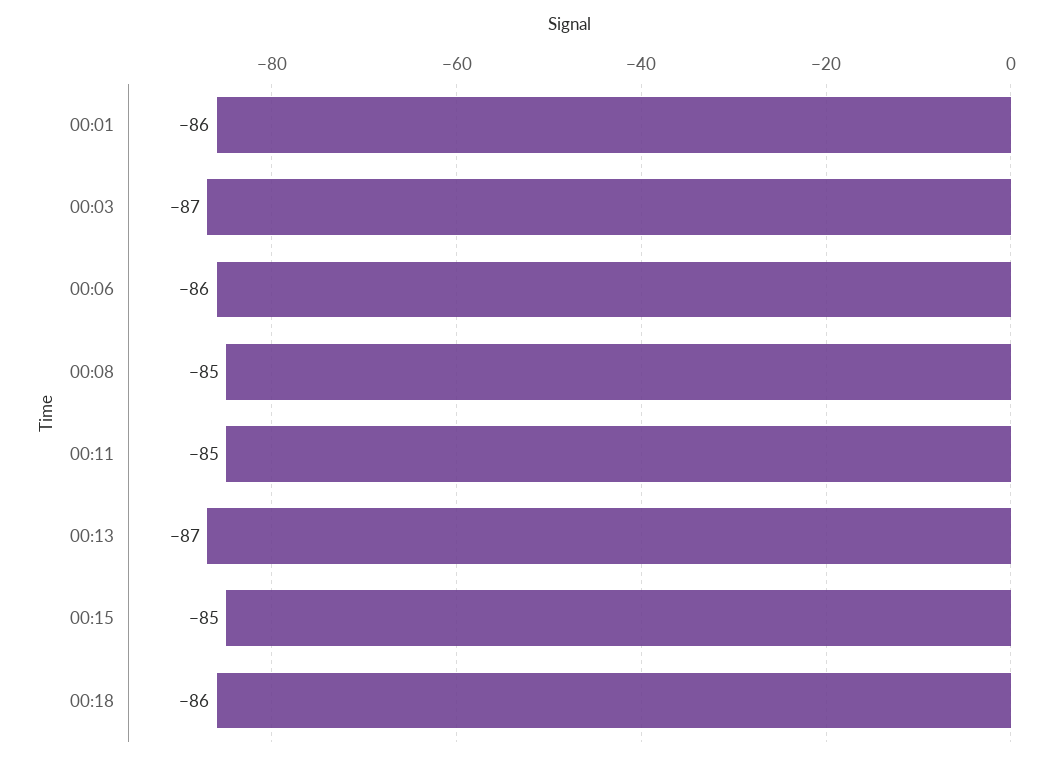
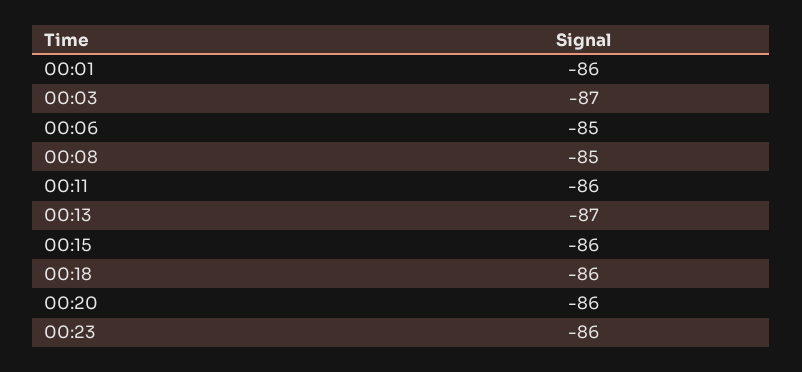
00:06: -86 -> -85
00:11: -85 -> -86
00:15: -85 -> -86
00:20: none -> -86
00:23: none -> -86

